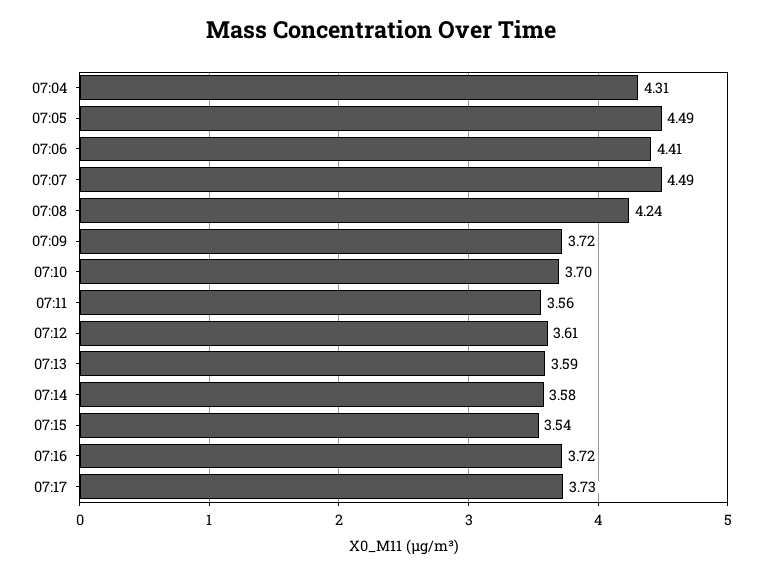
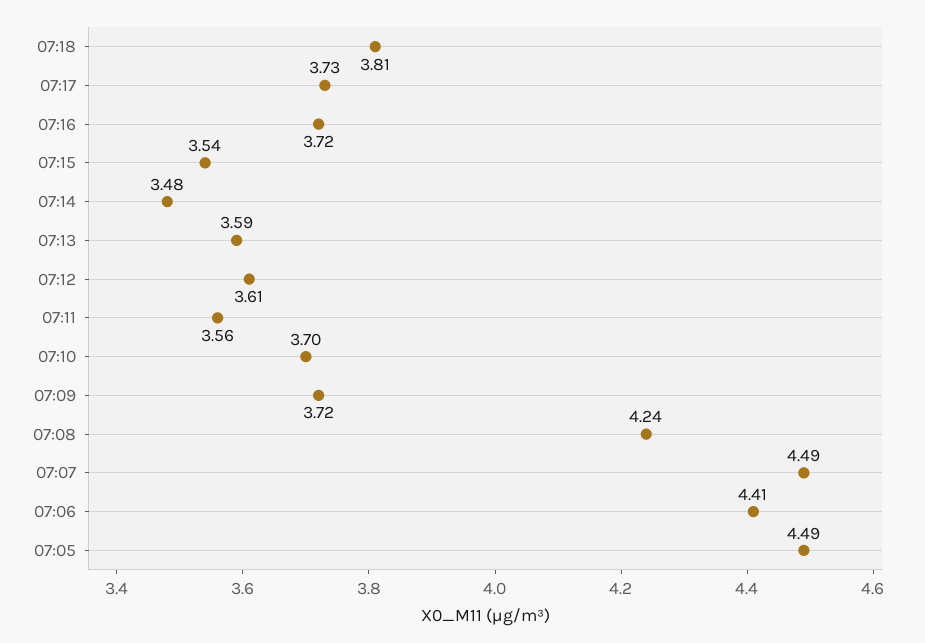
07:04: 4.31 -> none
07:14: 3.58 -> 3.48
07:18: none -> 3.81

